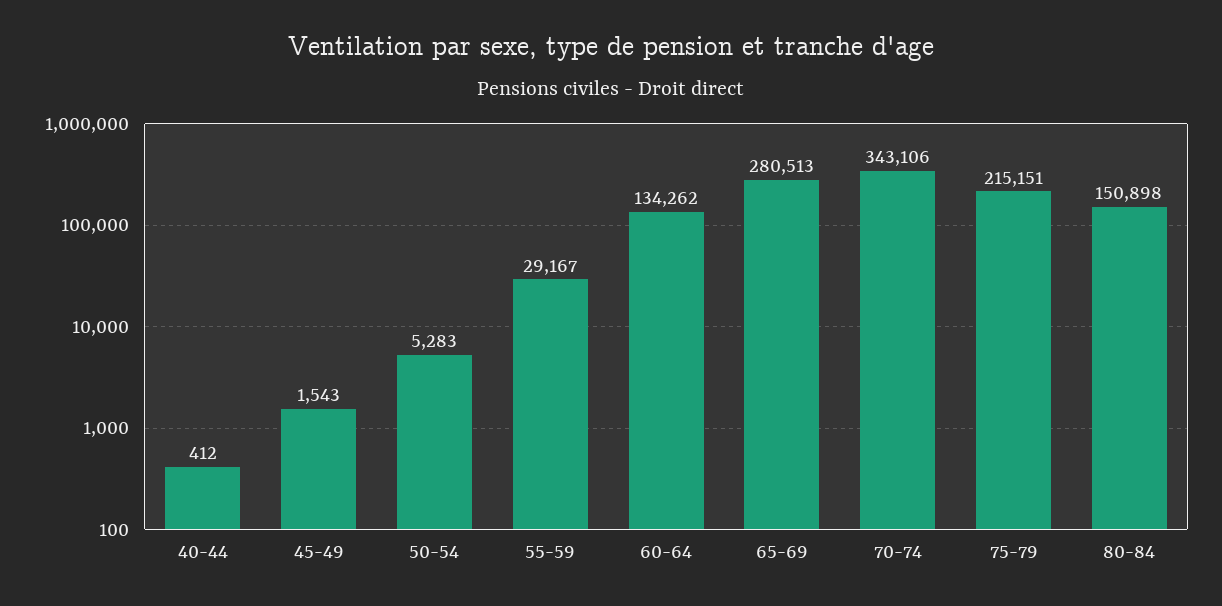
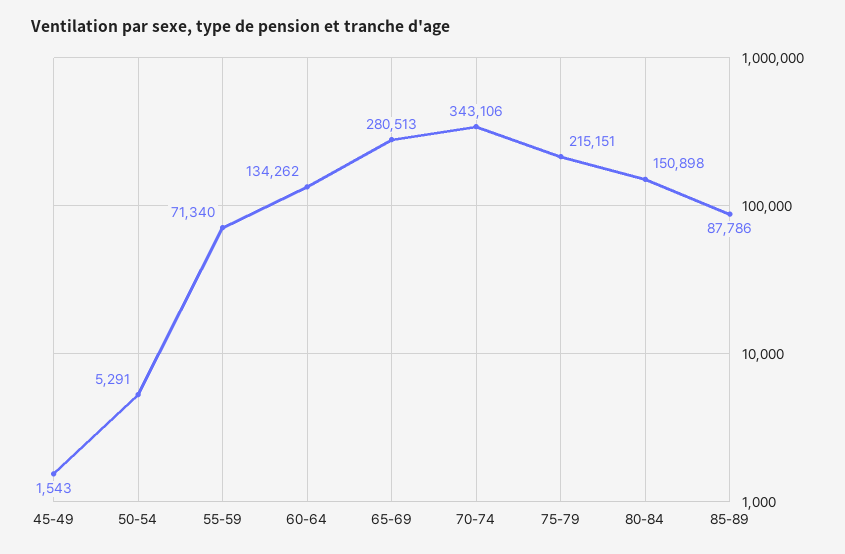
40-44: 412 -> none
50-54: 5283 -> 5291
55-59: 29167 -> 71340
85-89: none -> 87786

